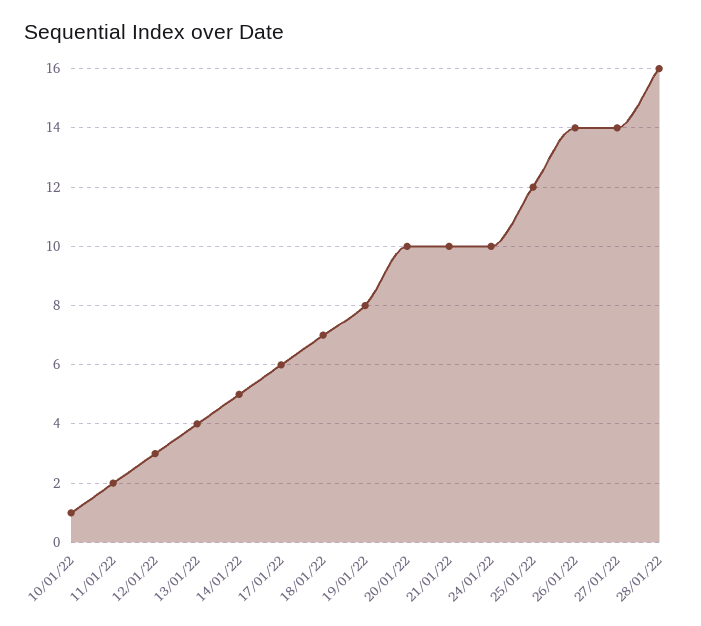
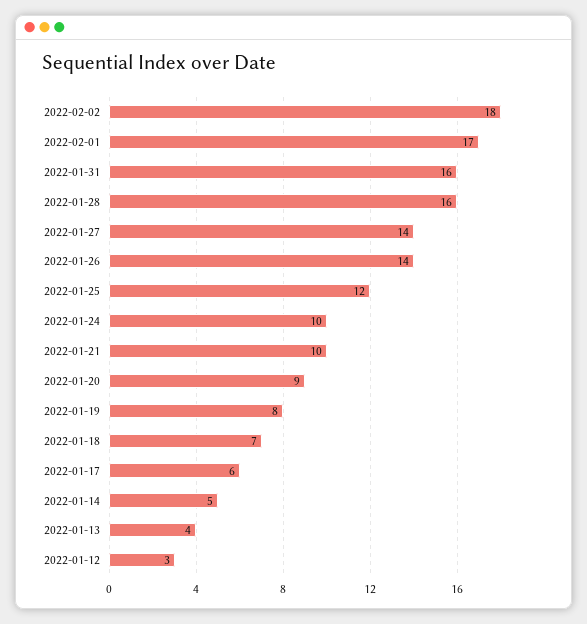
10/01/22: 1 -> none
11/01/22: 2 -> none
20/01/22: 10 -> 9
2022-02-02: none -> 18
2022-02-01: none -> 17
2022-01-31: none -> 16

